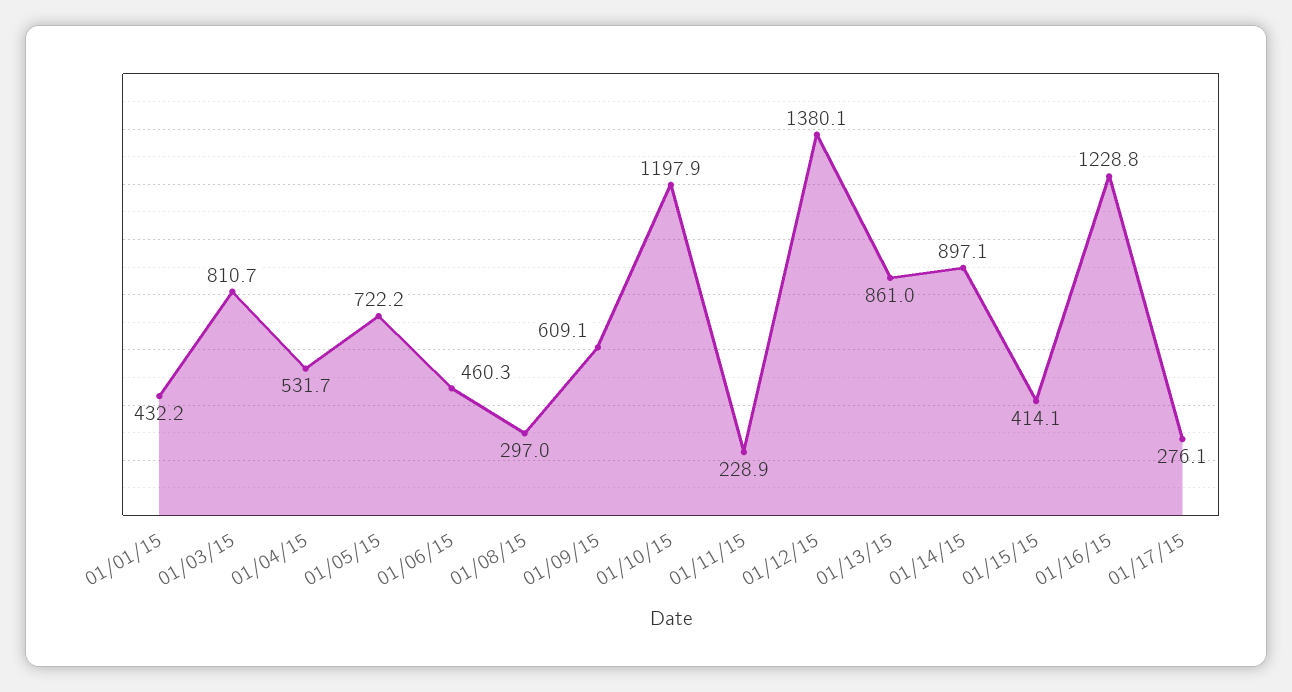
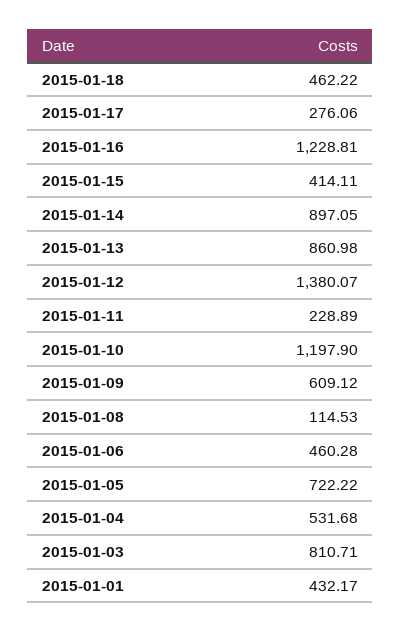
01/08/15: 297 -> 114.53
2015-01-18: none -> 462.22

